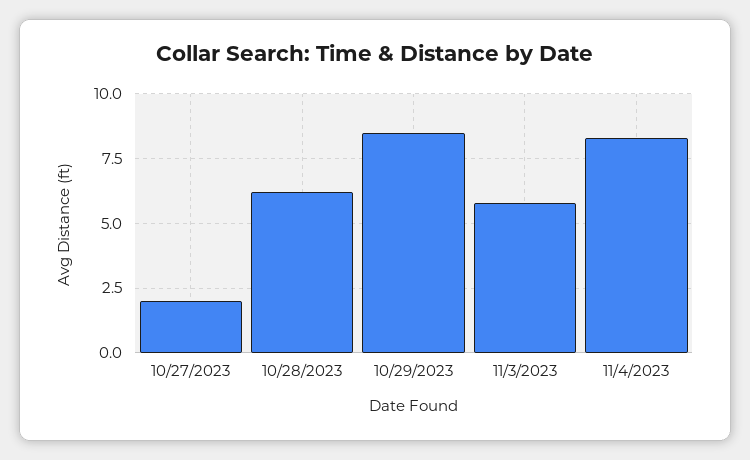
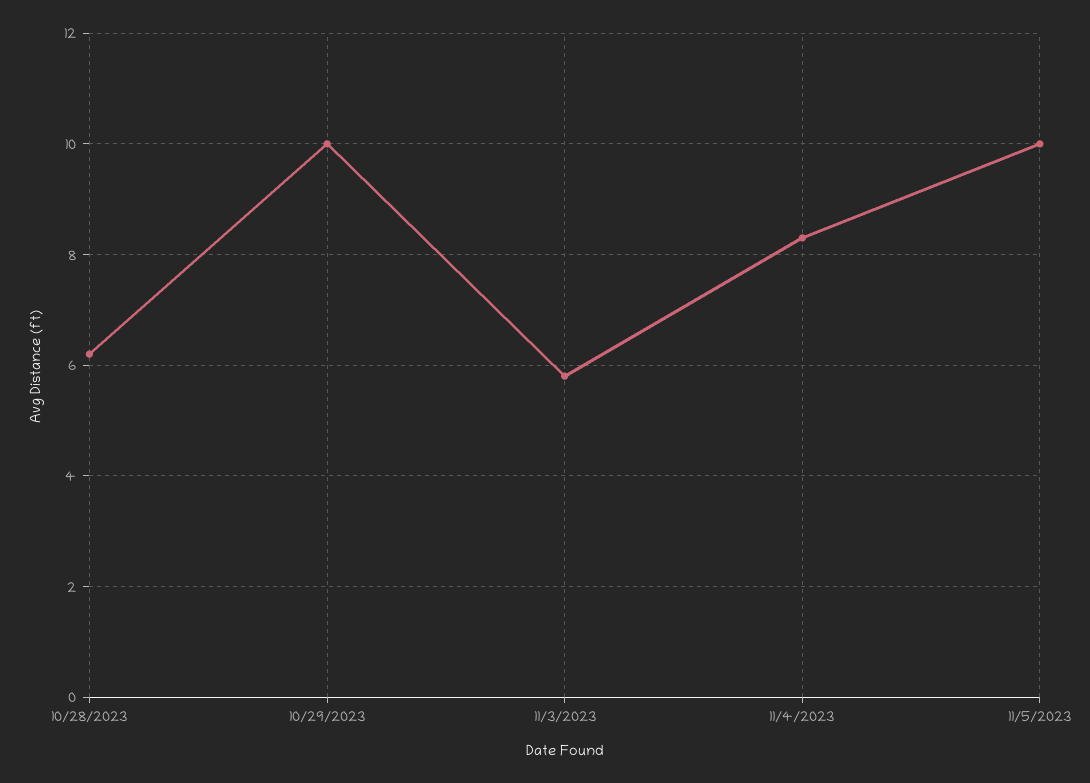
10/27/2023: 2 -> none
10/29/2023: 8.5 -> 10
11/5/2023: none -> 10

